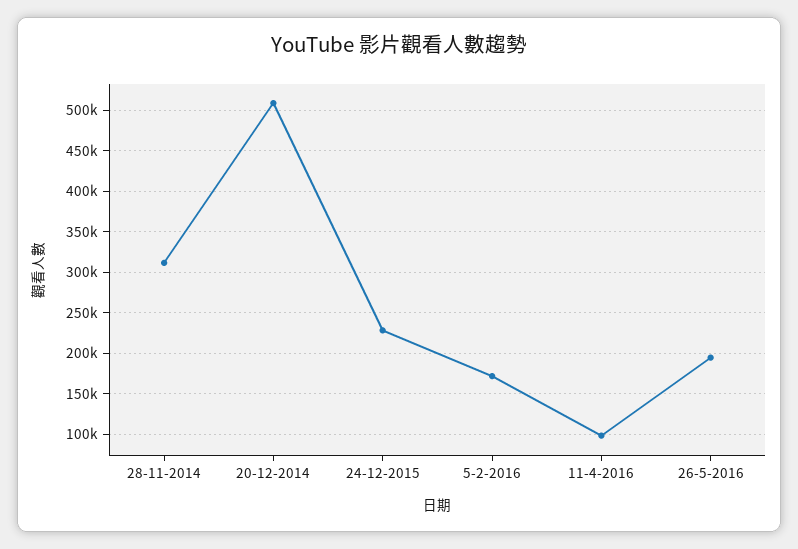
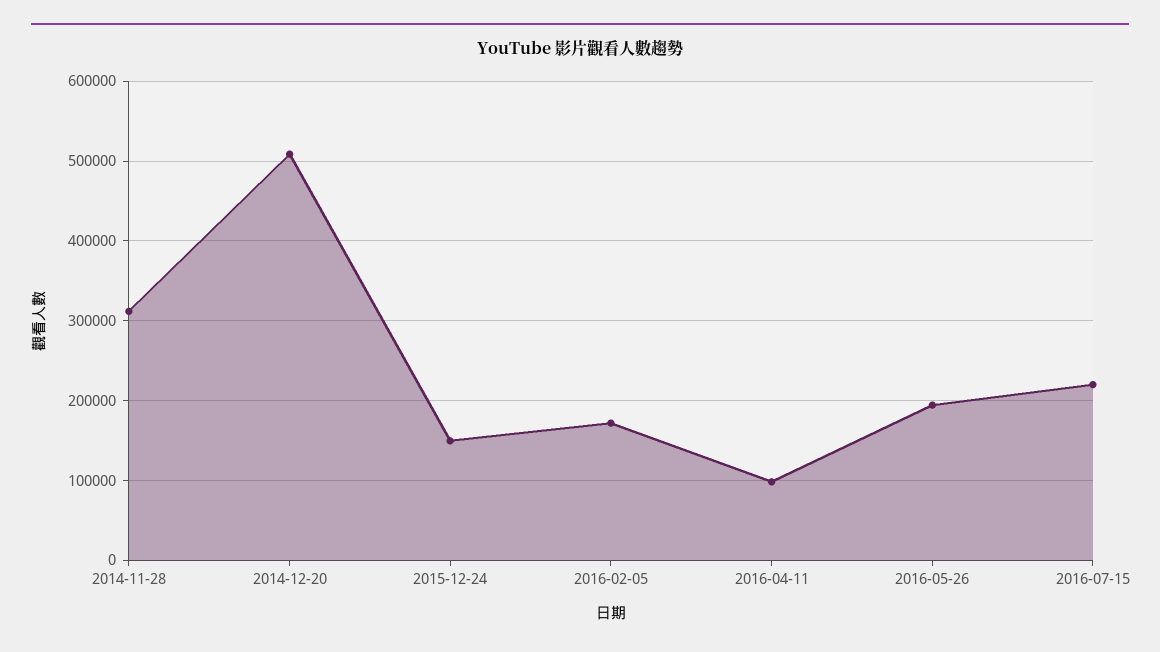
24-12-2015: 230000 -> 150000
2016-07-15: none -> 220000

